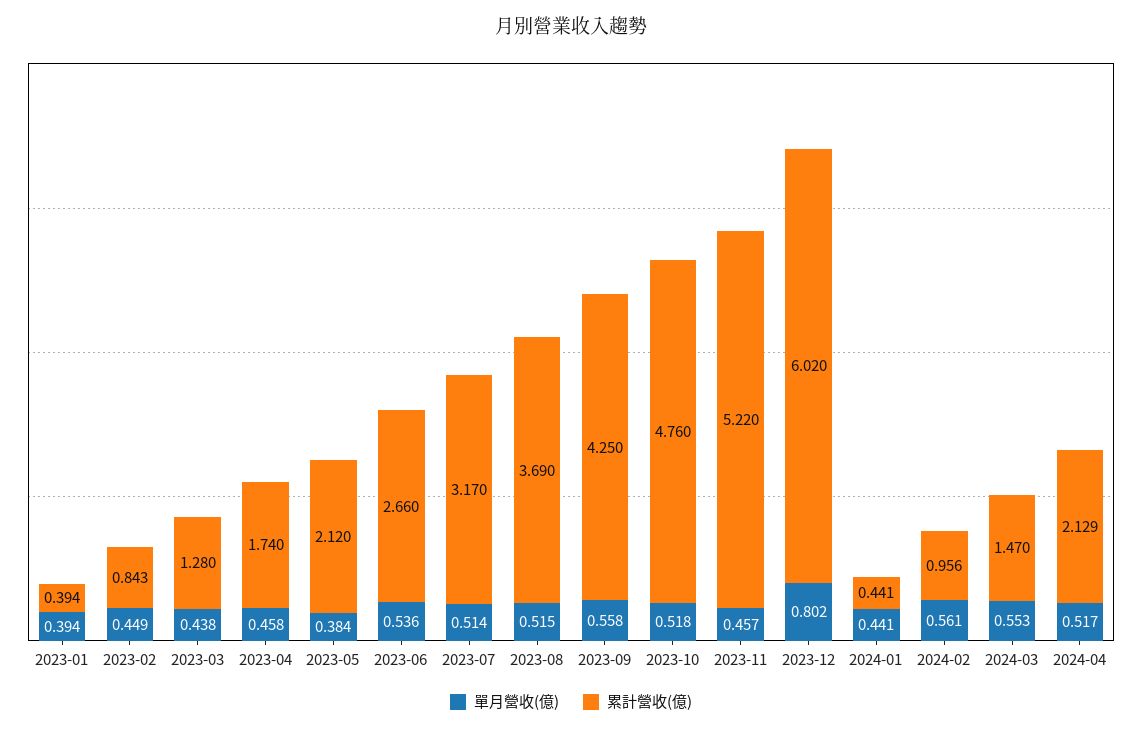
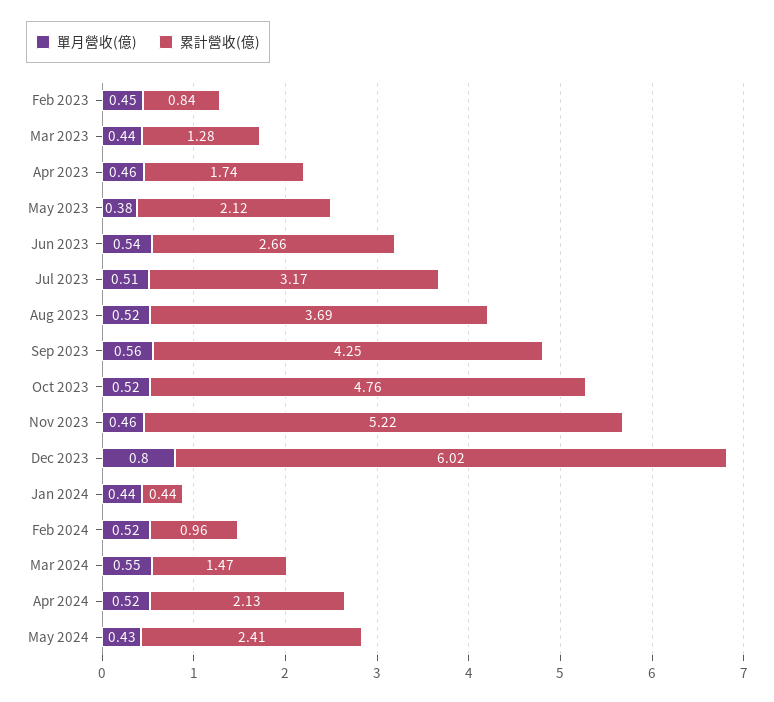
單月營收(億), 2023-01: 0.394 -> none
累計營收(億), 2023-01: 0.394 -> none
單月營收(億), 2024-02: 0.561 -> 0.52
單月營收(億), May 2024: none -> 0.43
累計營收(億), May 2024: none -> 2.41

